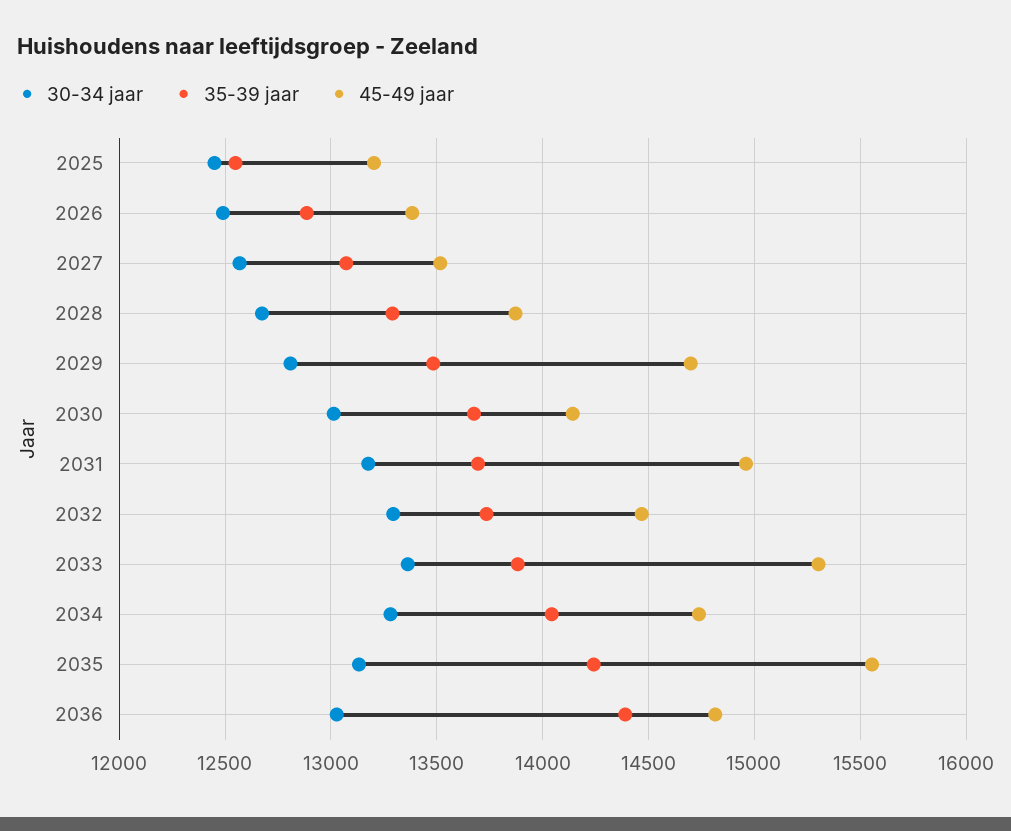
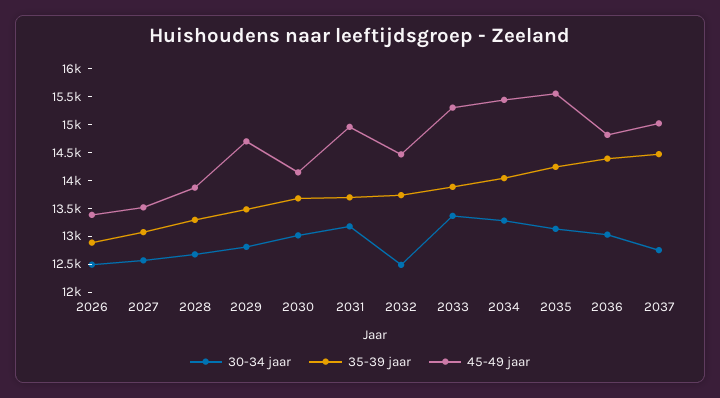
30-34 jaar, 2025: 12450 -> none
35-39 jaar, 2025: 12550 -> none
45-49 jaar, 2025: 13200 -> none
30-34 jaar, 2032: 13300 -> 12500
45-49 jaar, 2034: 14750 -> 15500
30-34 jaar, 2037: none -> 12750
35-39 jaar, 2037: none -> 14500
45-49 jaar, 2037: none -> 15000

